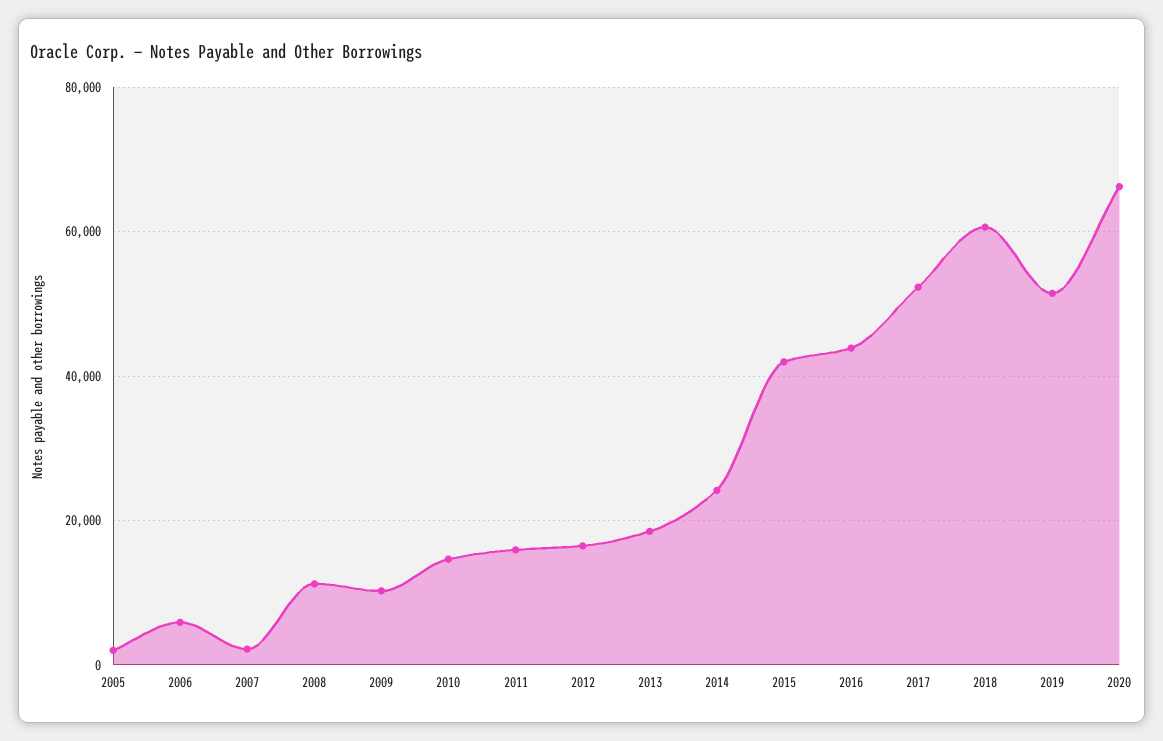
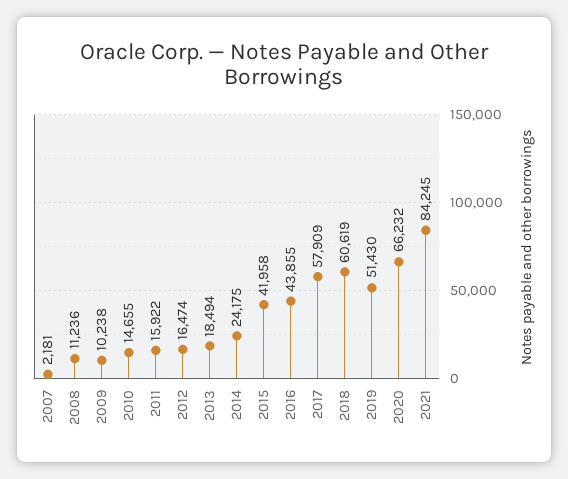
2005: 2000 -> none
2006: 6000 -> none
2017: 52000 -> 57909
2021: none -> 84245

